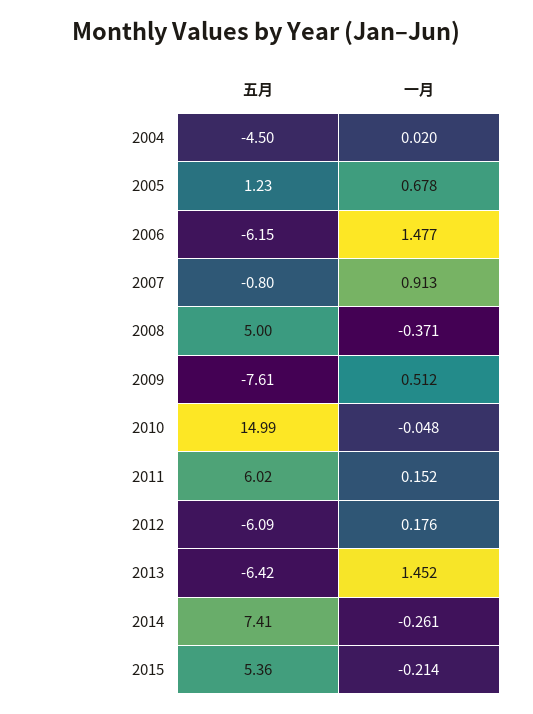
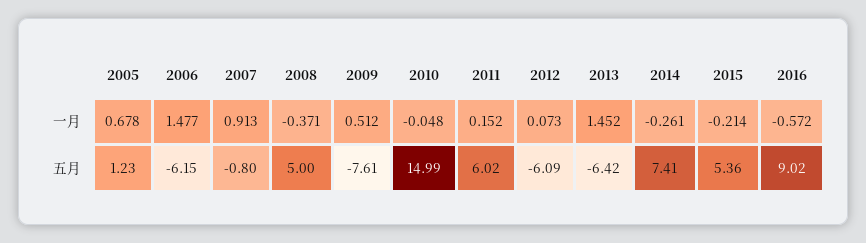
五月, 2004: -4.5 -> none
一月, 2004: 0.02 -> none
一月, 2012: 0.176 -> 0.073
一月, 2016: none -> -0.572
五月, 2016: none -> 9.02

